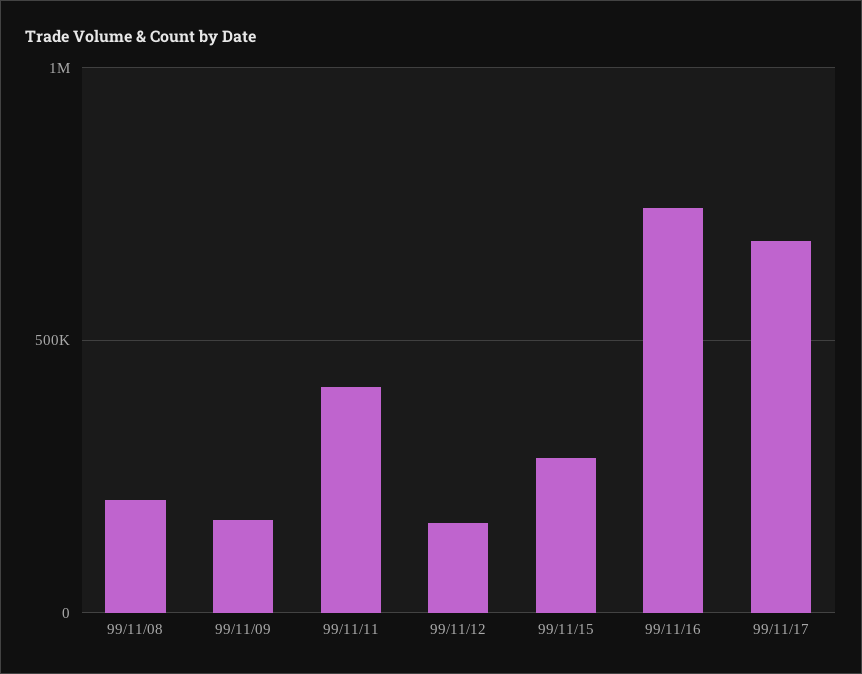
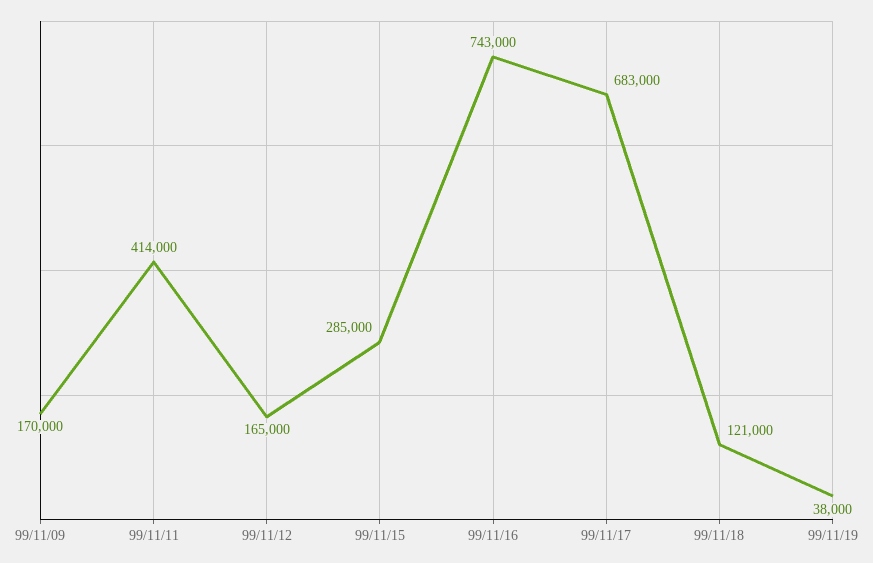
99/11/08: 200000 -> none
99/11/18: none -> 121000
99/11/19: none -> 38000

